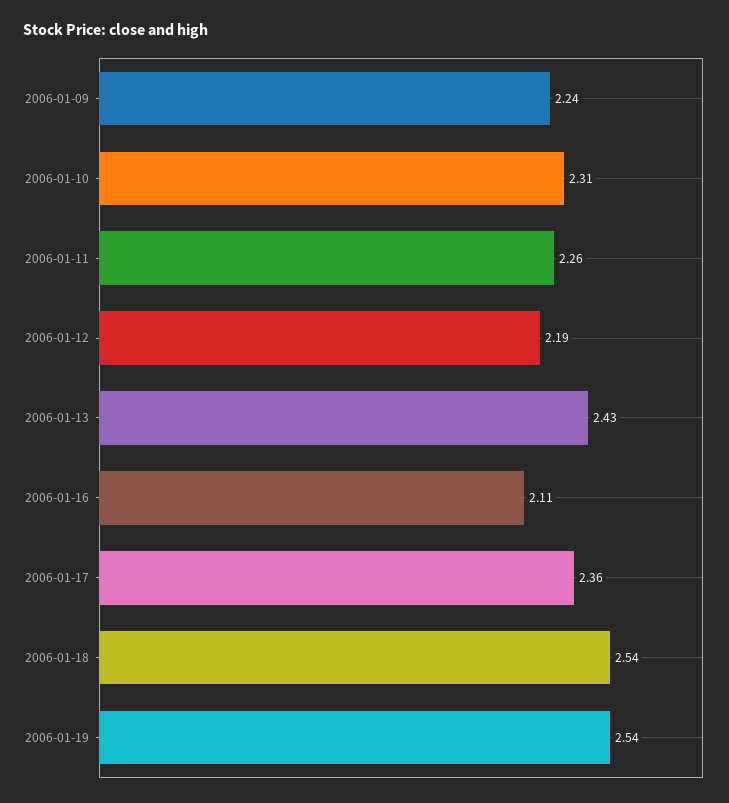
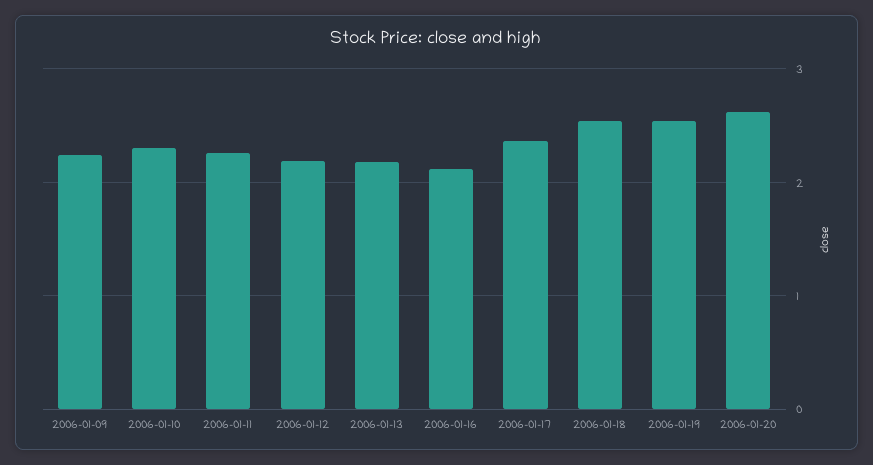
2006-01-13: 2.43 -> 2.2
2006-01-20: none -> 2.6

